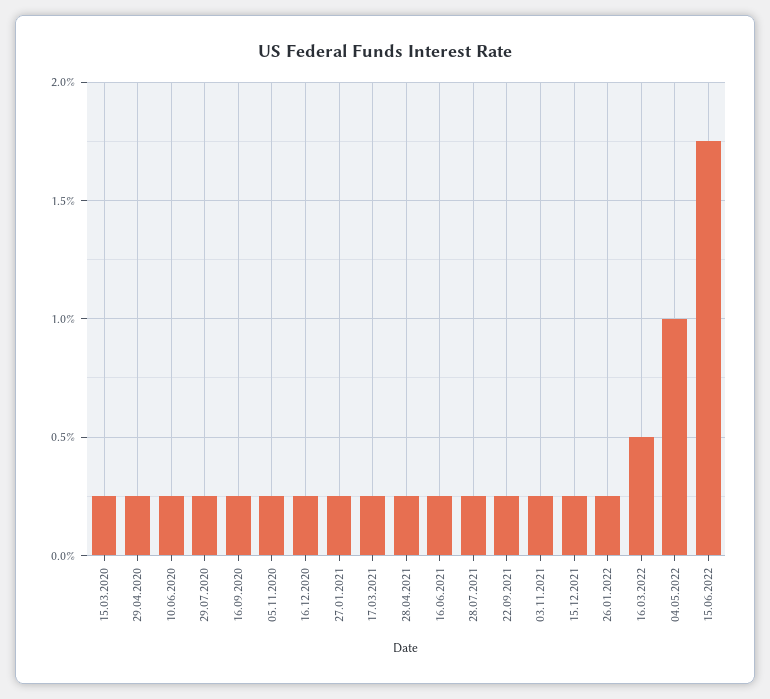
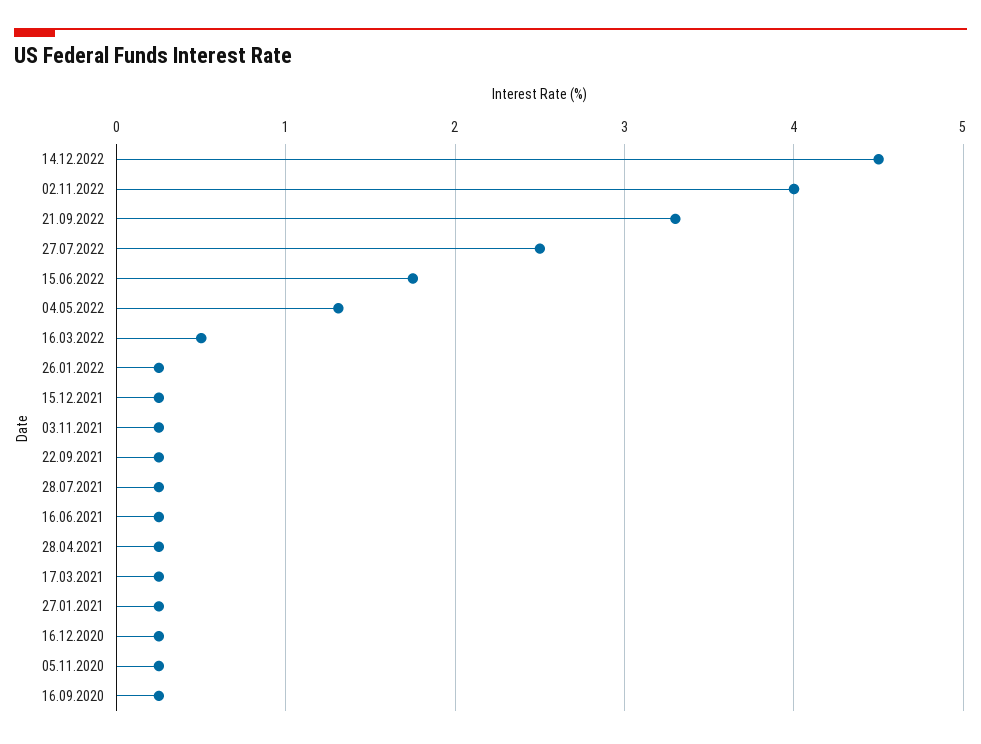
15.03.2020: 0.25 -> none
29.04.2020: 0.25 -> none
10.06.2020: 0.25 -> none
29.07.2020: 0.25 -> none
04.05.2022: 1 -> 1.3
14.12.2022: none -> 4.5
02.11.2022: none -> 4
21.09.2022: none -> 3.3
27.07.2022: none -> 2.5

